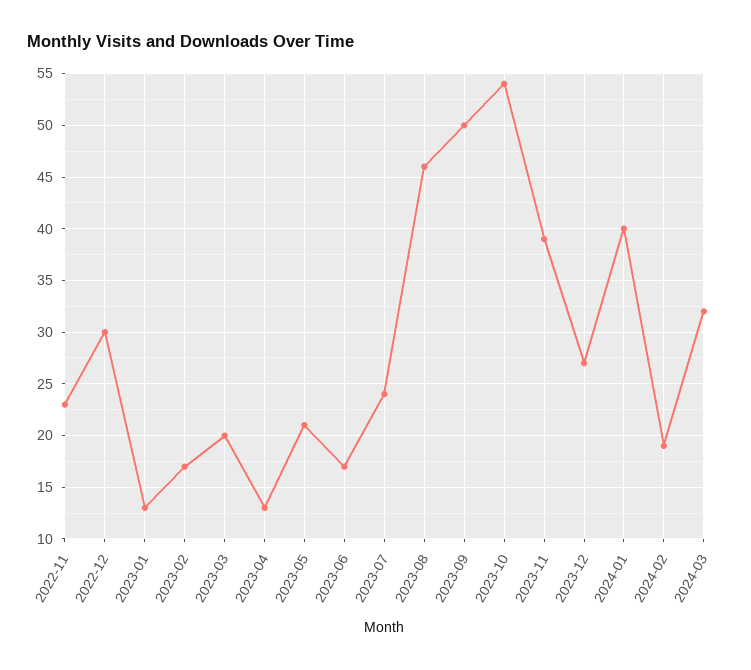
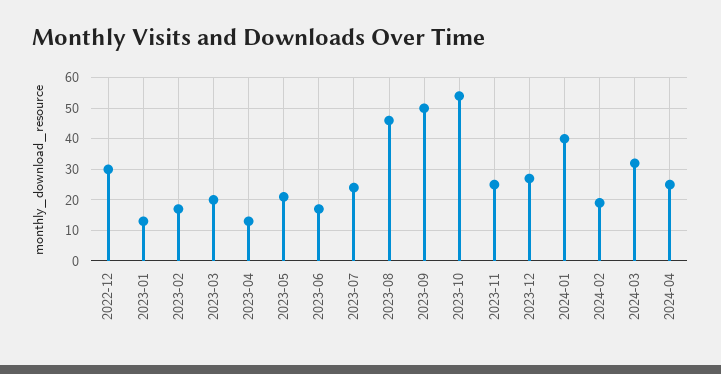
2022-11: 23 -> none
2023-11: 39 -> 25
2024-04: none -> 25

